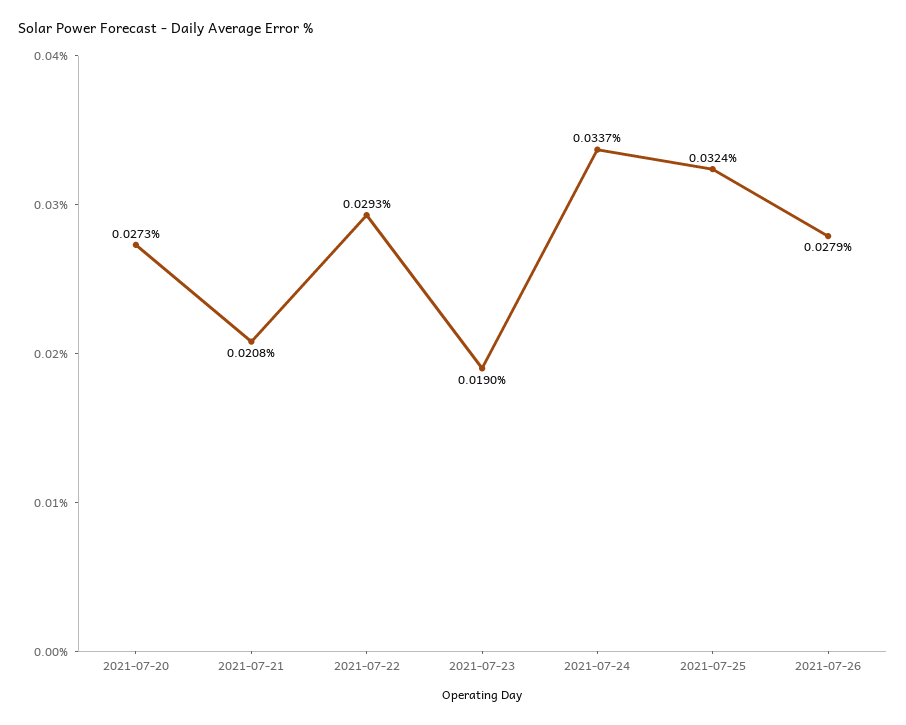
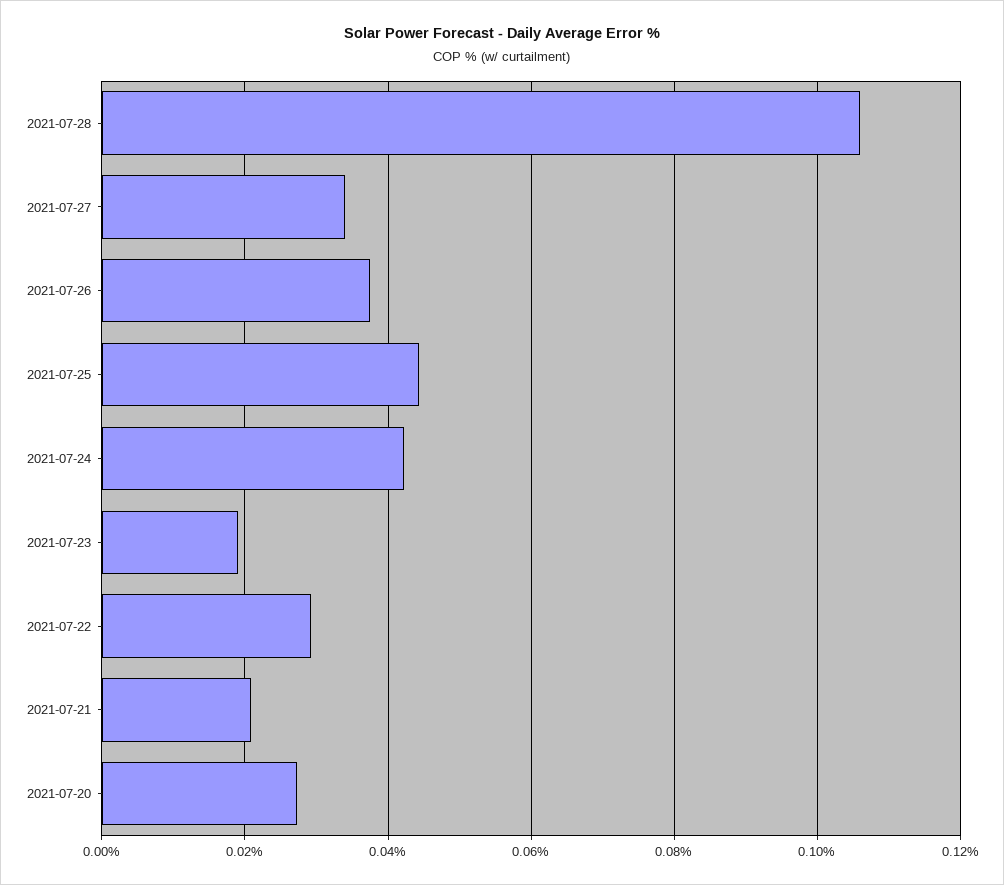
2021-07-24: 0.0337 -> 0.042
2021-07-25: 0.0324 -> 0.044
2021-07-26: 0.0279 -> 0.038
2021-07-28: none -> 0.106
2021-07-27: none -> 0.034

